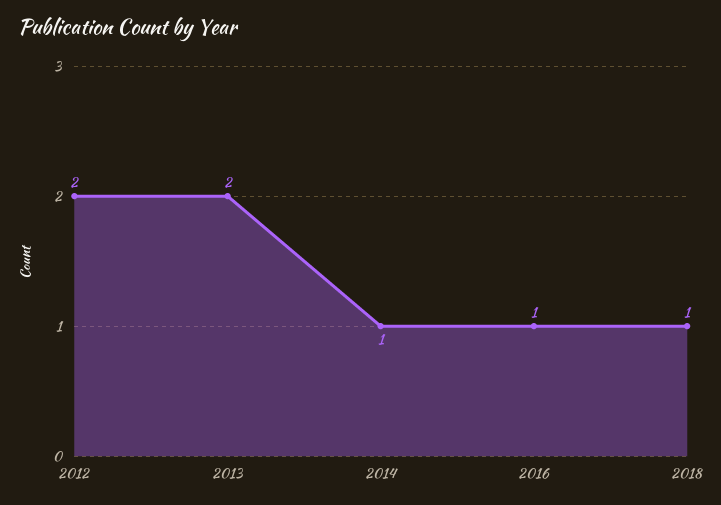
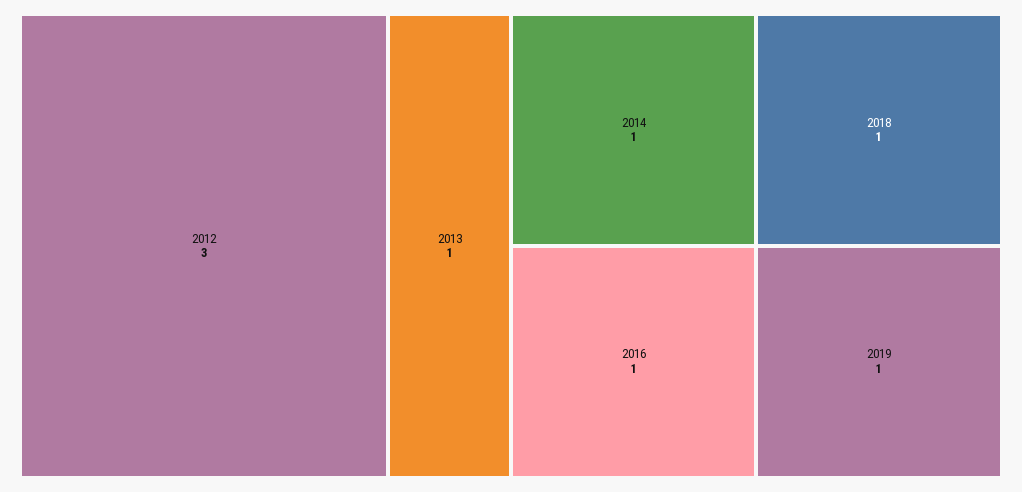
2012: 2 -> 3
2013: 2 -> 1
2019: none -> 1

